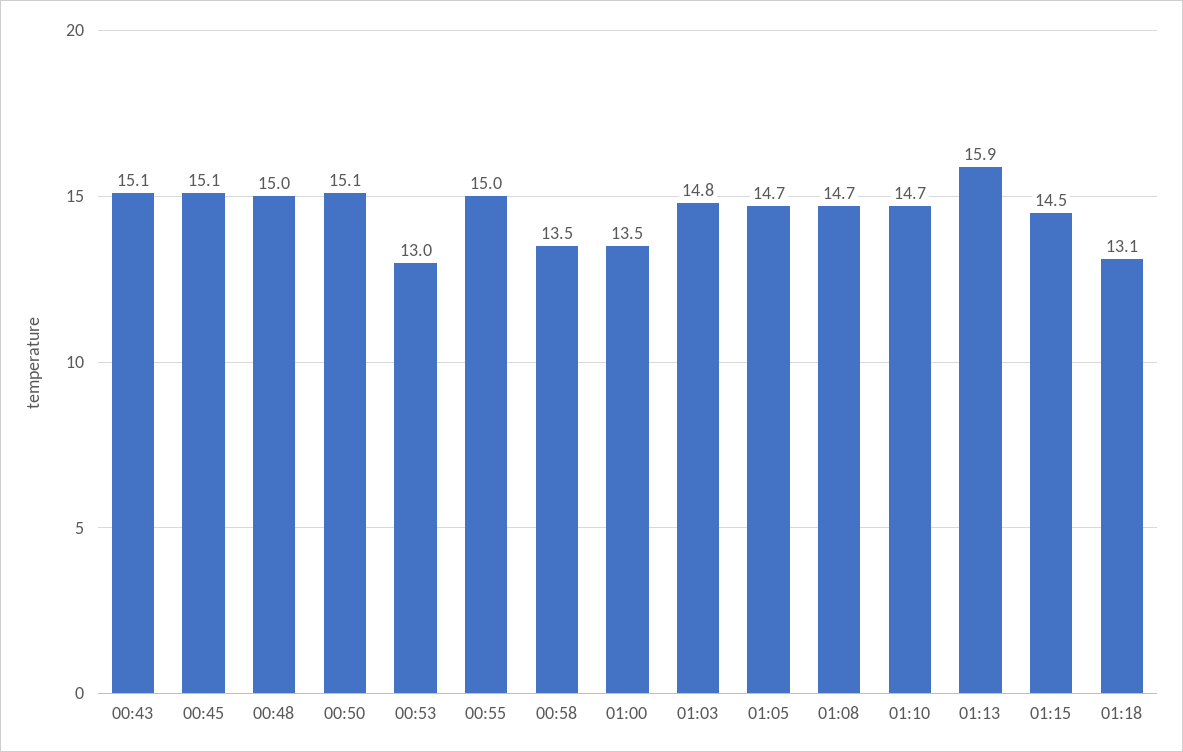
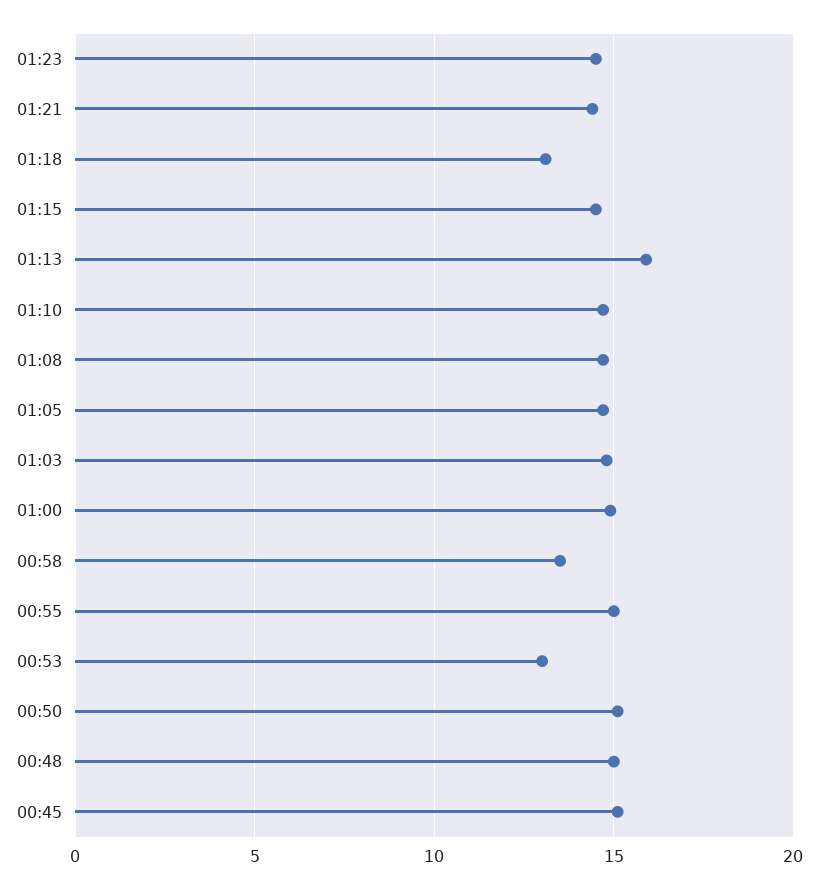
00:43: 15.1 -> none
01:00: 13.5 -> 15
01:23: none -> 14.5
01:21: none -> 14.5

